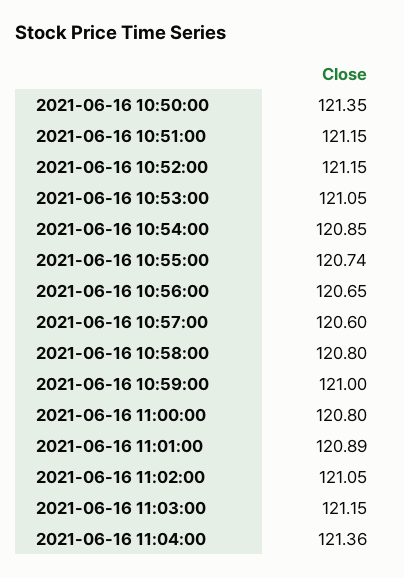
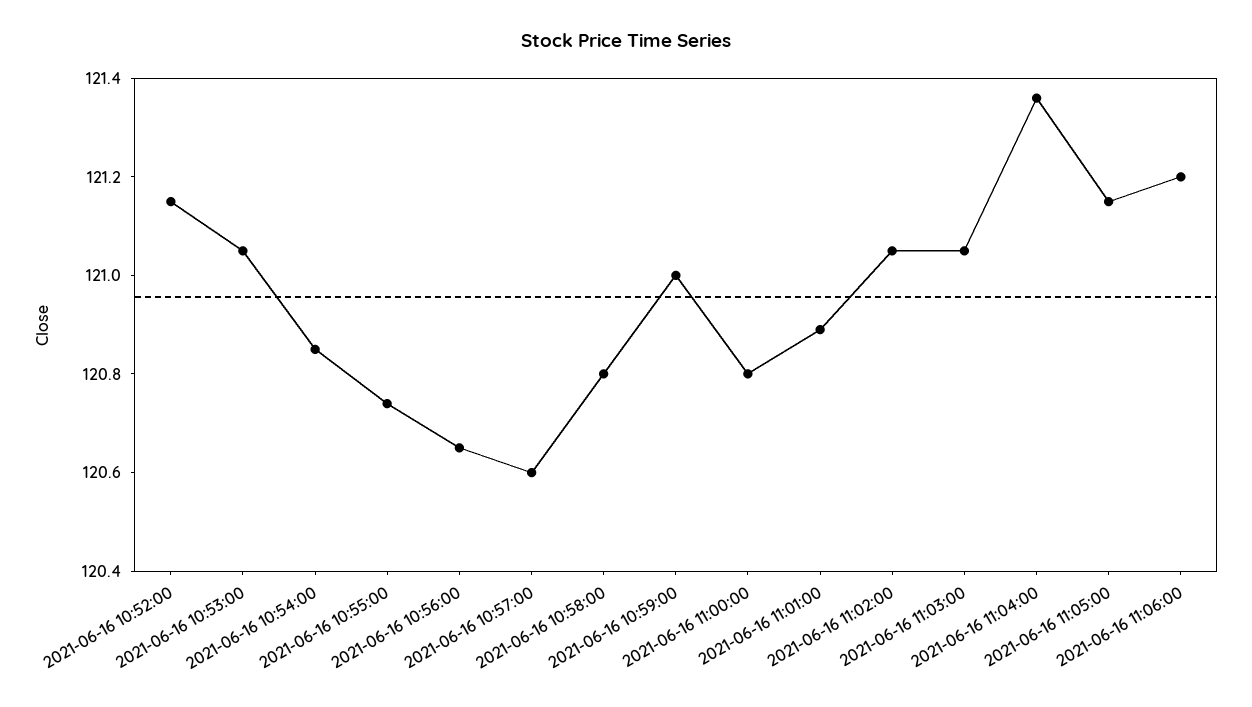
2021-06-16 10:50:00: 121.35 -> none
2021-06-16 10:51:00: 121.15 -> none
2021-06-16 11:03:00: 121.15 -> 121.05
2021-06-16 11:05:00: none -> 121.15
2021-06-16 11:06:00: none -> 121.2

